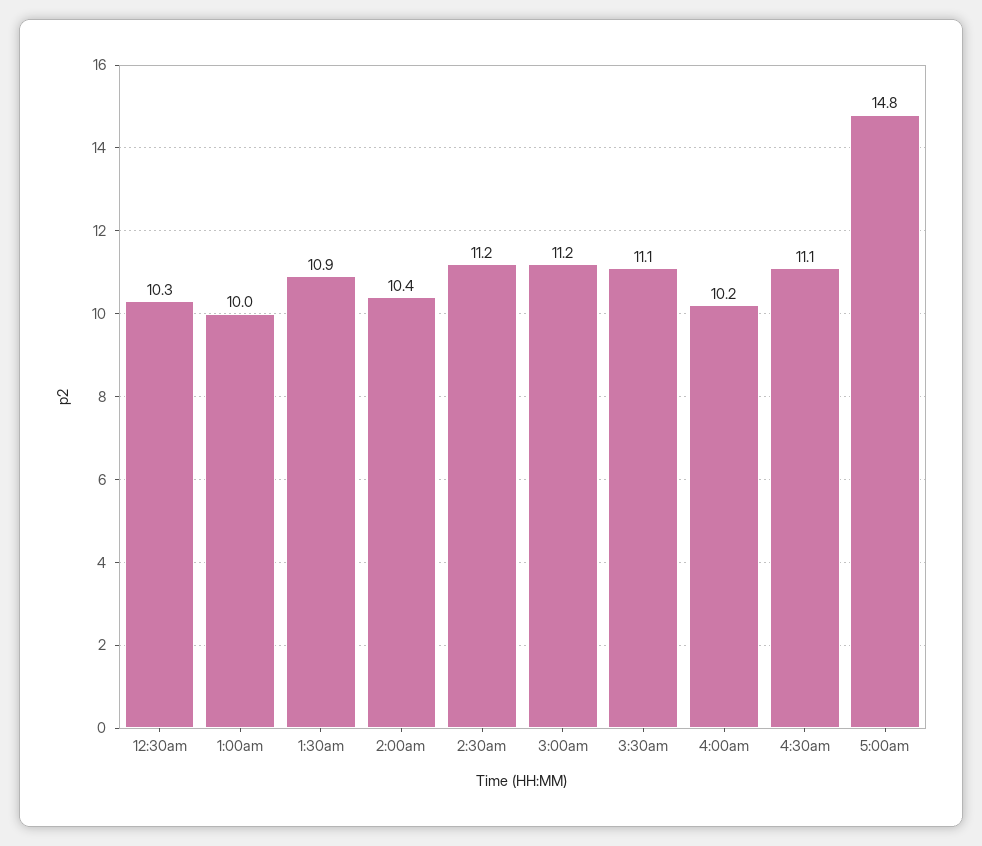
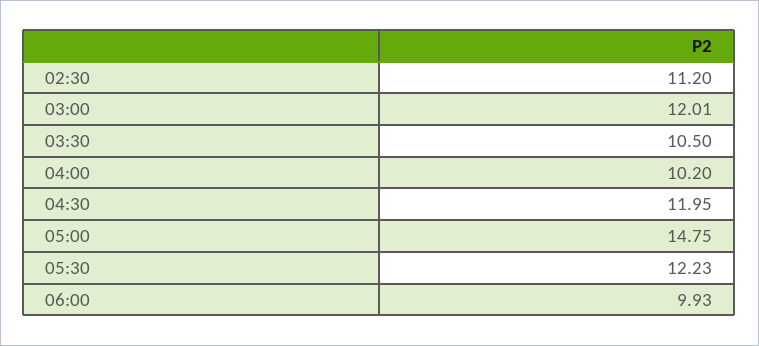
12:30am: 10.3 -> none
1:00am: 10 -> none
1:30am: 10.9 -> none
2:00am: 10.4 -> none
3:00am: 11.2 -> 12.01
3:30am: 11.1 -> 10.5
4:30am: 11.1 -> 11.95
05:30: none -> 12.23
06:00: none -> 9.93

